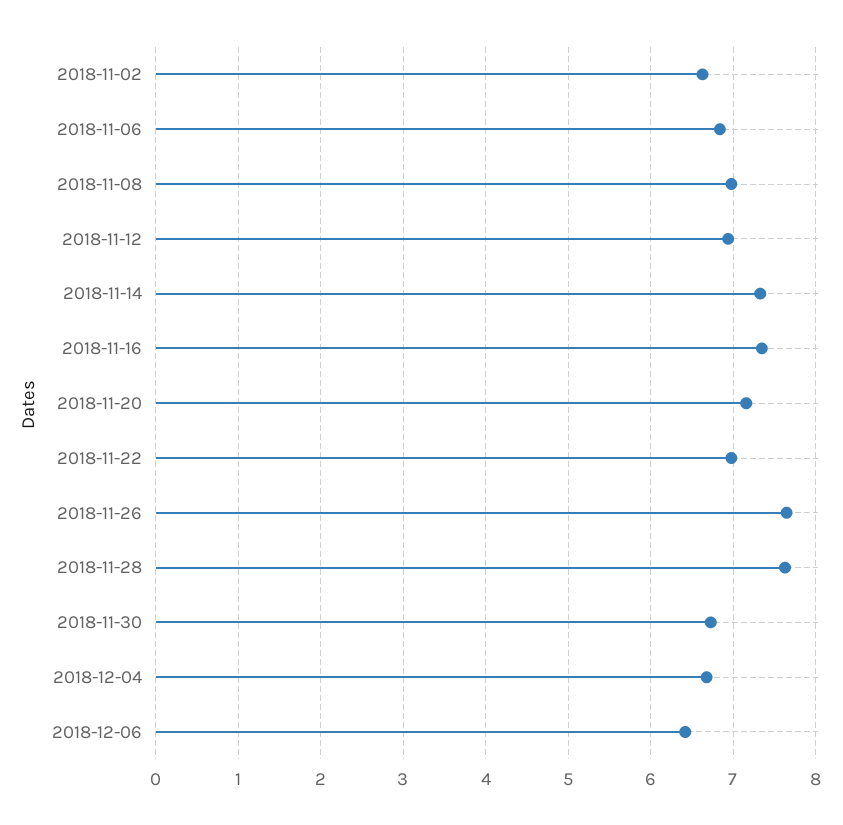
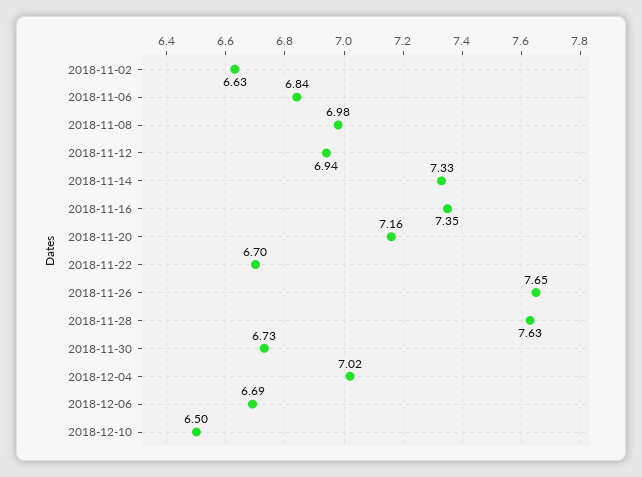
2018-11-22: 7 -> 6.7
2018-12-04: 6.7 -> 7.02
2018-12-06: 6.4 -> 6.69
2018-12-10: none -> 6.5

